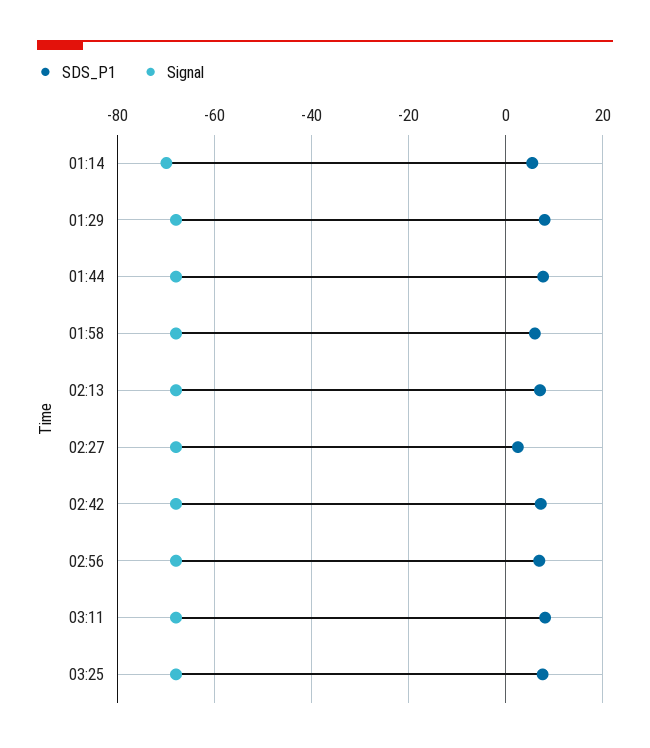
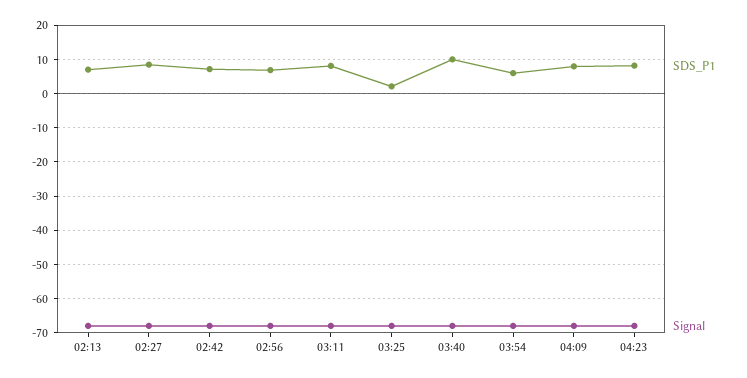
SDS_P1, 01:14: 6 -> none
Signal, 01:14: -70 -> none
SDS_P1, 01:29: 8 -> none
Signal, 01:29: -68 -> none
SDS_P1, 01:44: 8 -> none
Signal, 01:44: -68 -> none
SDS_P1, 01:58: 6 -> none
Signal, 01:58: -68 -> none
SDS_P1, 02:27: 2 -> 8
SDS_P1, 03:25: 8 -> 2
SDS_P1, 03:40: none -> 10
Signal, 03:40: none -> -68
SDS_P1, 03:54: none -> 6
Signal, 03:54: none -> -68
SDS_P1, 04:09: none -> 8
Signal, 04:09: none -> -68
SDS_P1, 04:23: none -> 8
Signal, 04:23: none -> -68

